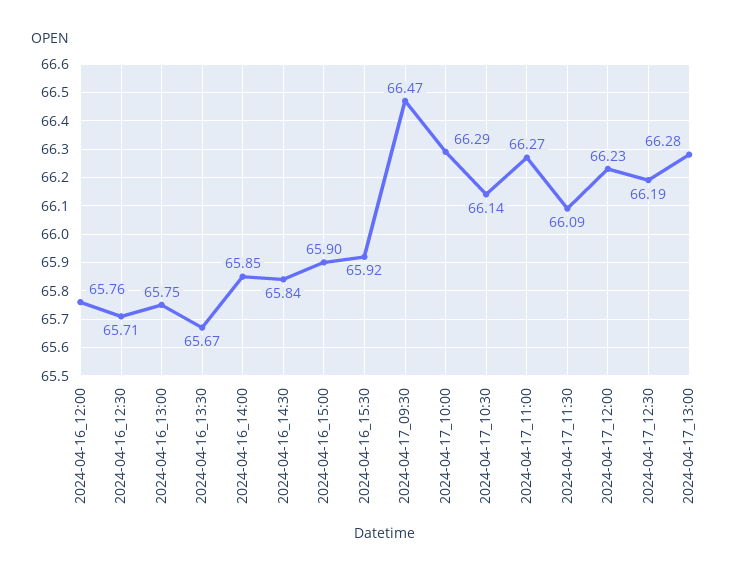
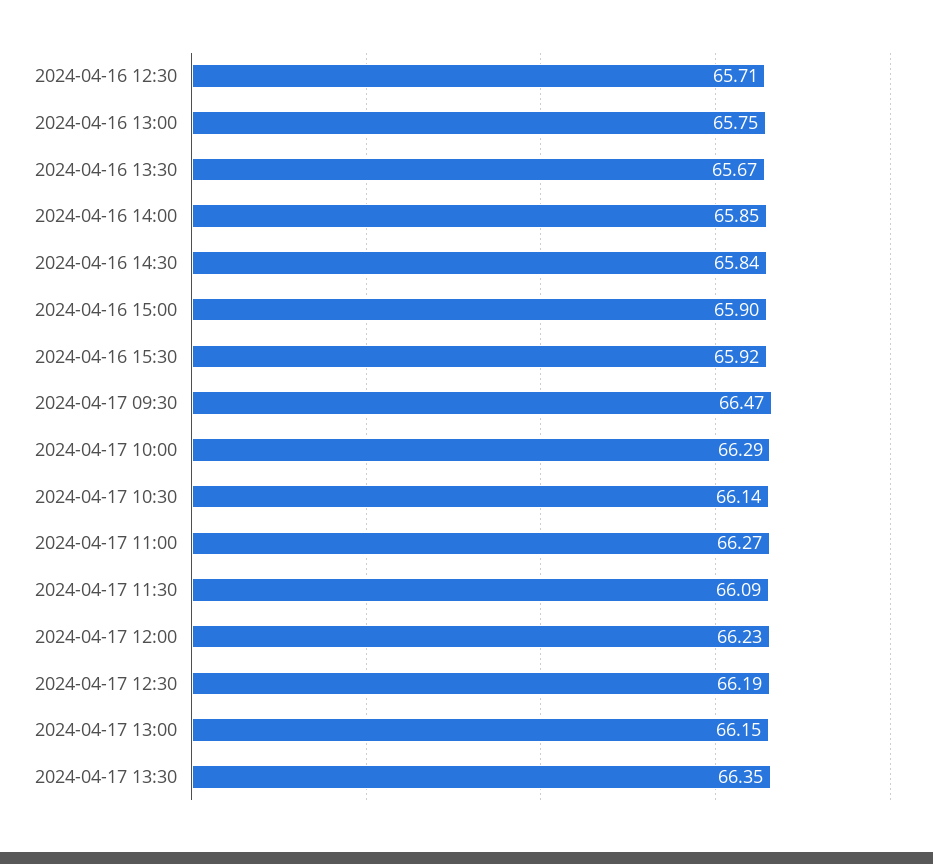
2024-04-16_12:00: 65.76 -> none
2024-04-17_13:00: 66.28 -> 66.15
2024-04-17 13:30: none -> 66.35

